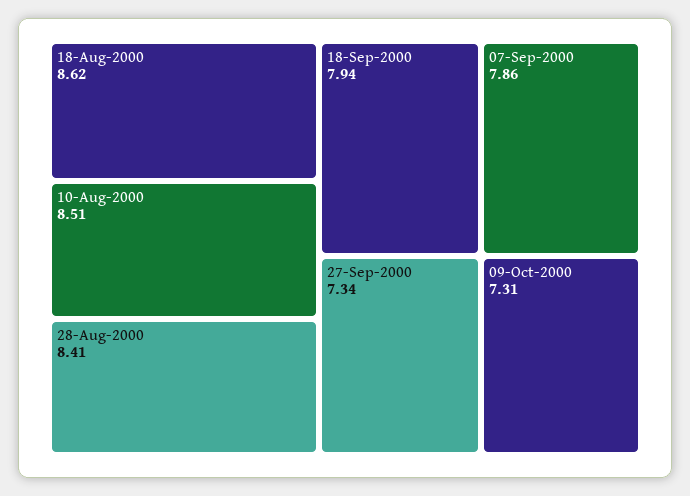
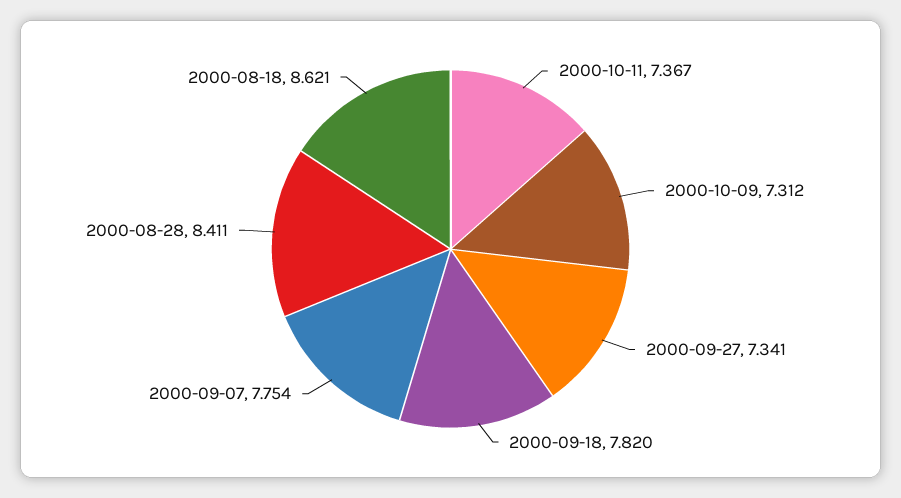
10-Aug-2000: 8.51 -> none
18-Sep-2000: 7.94 -> 7.82
07-Sep-2000: 7.86 -> 7.754
2000-10-11: none -> 7.367

